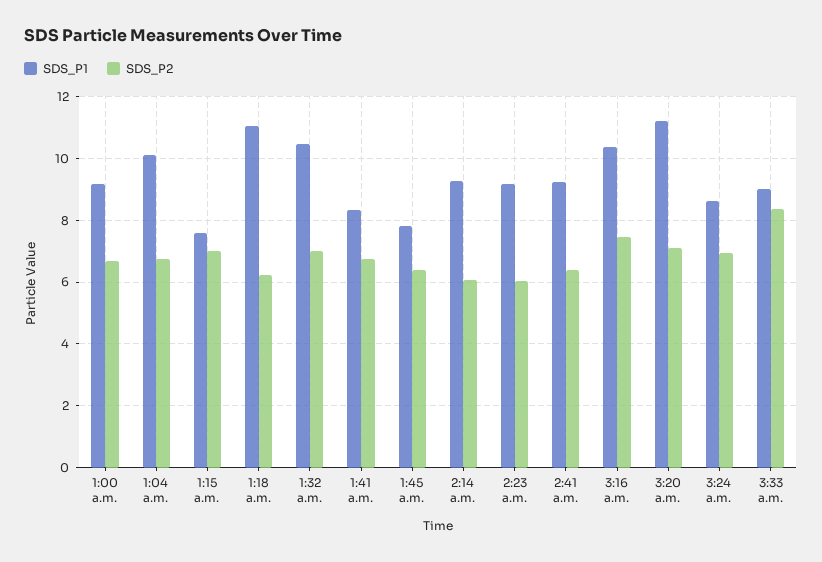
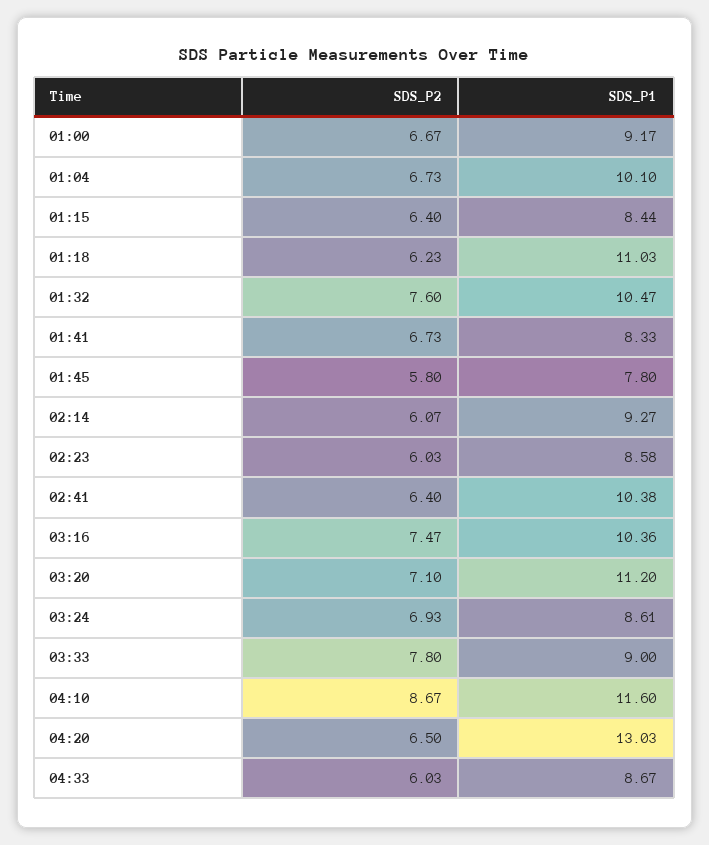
SDS_P1, 1:15 a.m.: 7.6 -> 8.44
SDS_P2, 1:15 a.m.: 7 -> 6.4
SDS_P2, 1:32 a.m.: 7 -> 7.6
SDS_P2, 1:45 a.m.: 6.4 -> 5.8
SDS_P1, 2:23 a.m.: 9.2 -> 8.58
SDS_P1, 2:41 a.m.: 9.2 -> 10.38
SDS_P2, 3:33 a.m.: 8.4 -> 7.8
SDS_P2, 04:10: none -> 8.67
SDS_P1, 04:10: none -> 11.6
SDS_P2, 04:20: none -> 6.5
SDS_P1, 04:20: none -> 13.03
SDS_P2, 04:33: none -> 6.03
SDS_P1, 04:33: none -> 8.67

